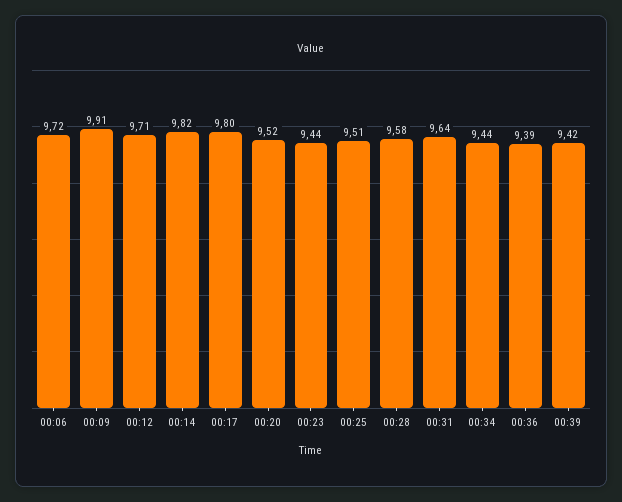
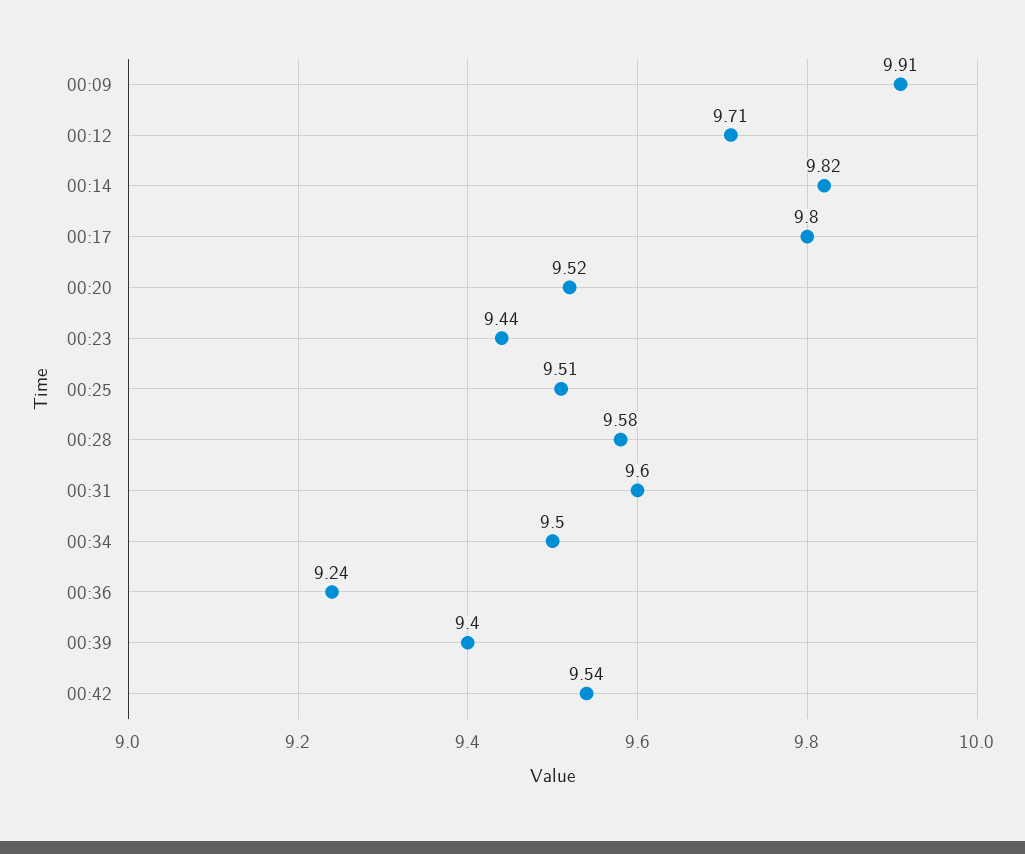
00:06: 9.72 -> none
00:31: 9.64 -> 9.6
00:34: 9.44 -> 9.5
00:36: 9.39 -> 9.24
00:39: 9.42 -> 9.4
00:42: none -> 9.54

